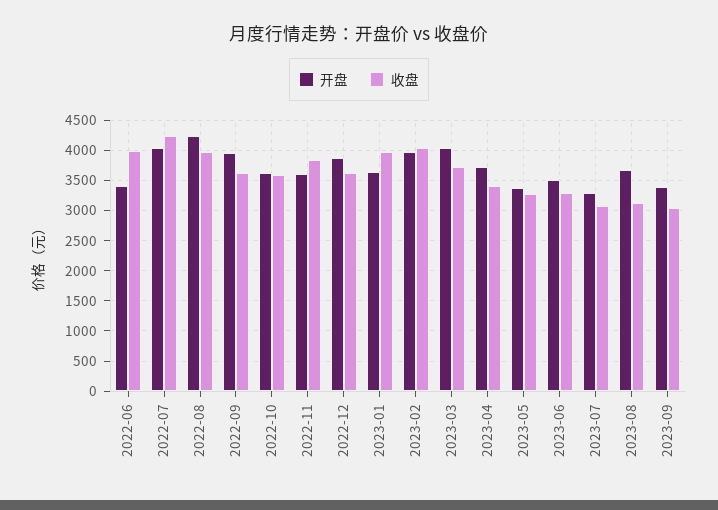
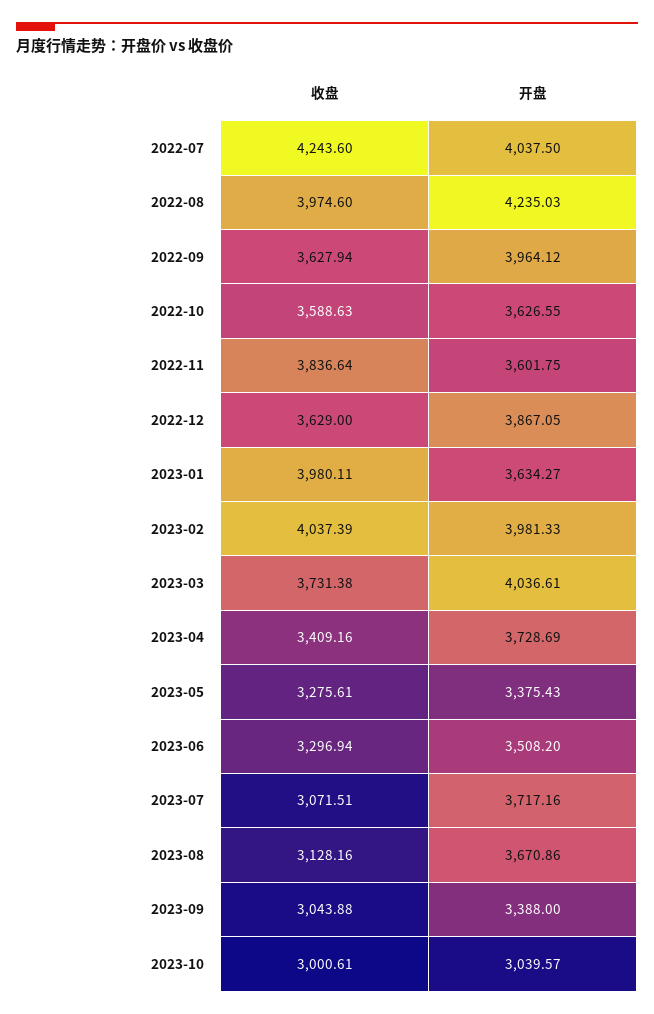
开盘, 2022-06: 3400 -> none
收盘, 2022-06: 4000 -> none
开盘, 2023-07: 3300 -> 3717.16
收盘, 2023-10: none -> 3000.61
开盘, 2023-10: none -> 3039.57

